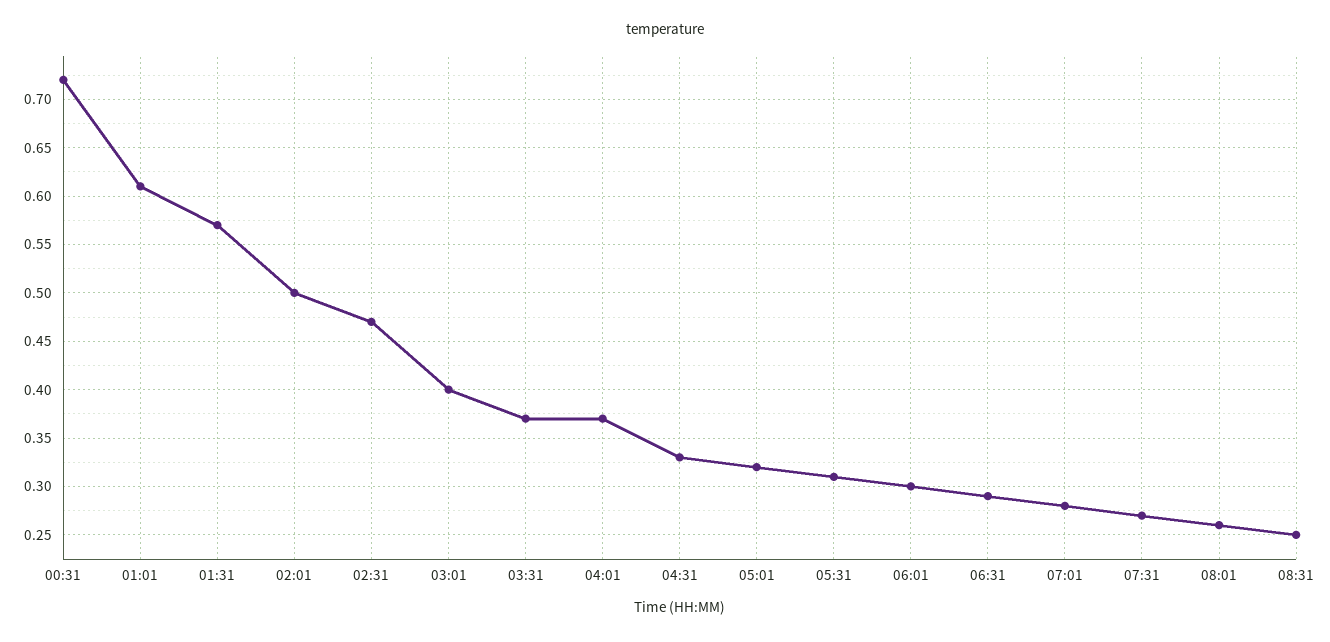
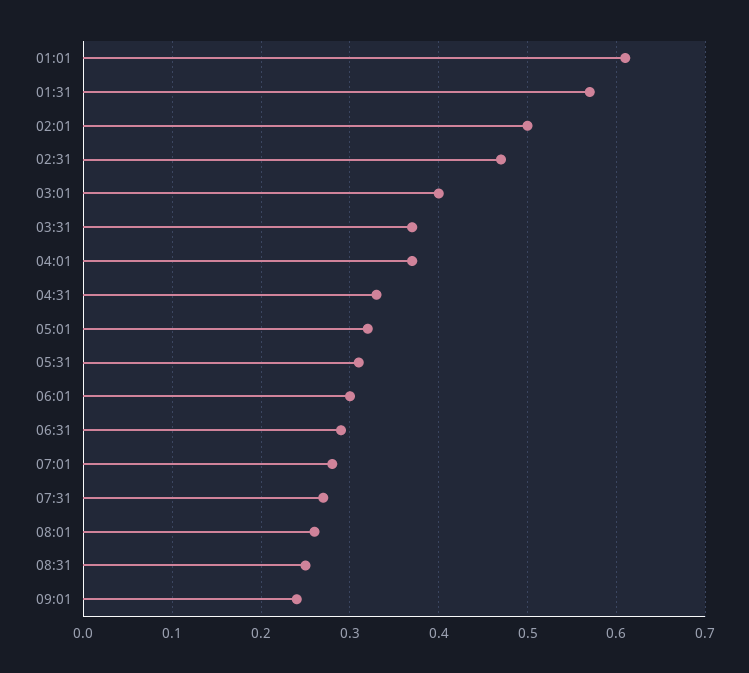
00:31: 0.72 -> none
09:01: none -> 0.24

